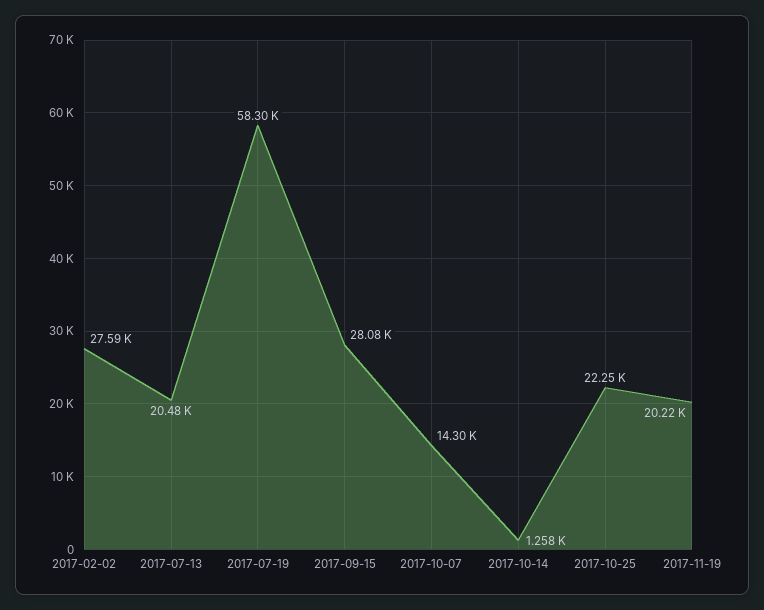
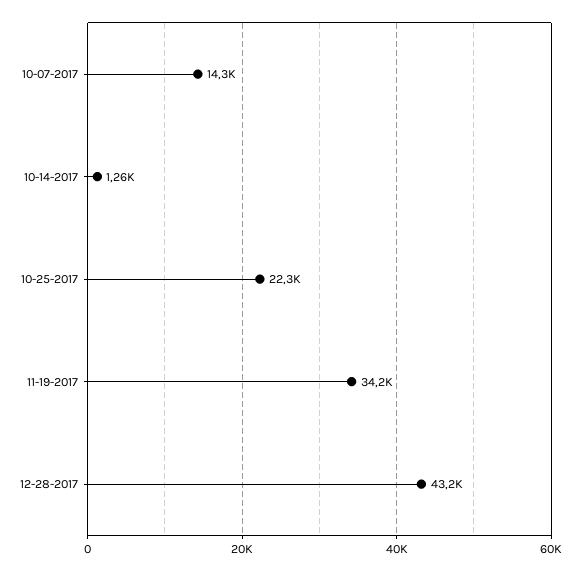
2017-02-02: 27590 -> none
2017-07-13: 20480 -> none
2017-07-19: 58300 -> none
2017-09-15: 28080 -> none
2017-11-19: 20220 -> 34200
12-28-2017: none -> 43200

